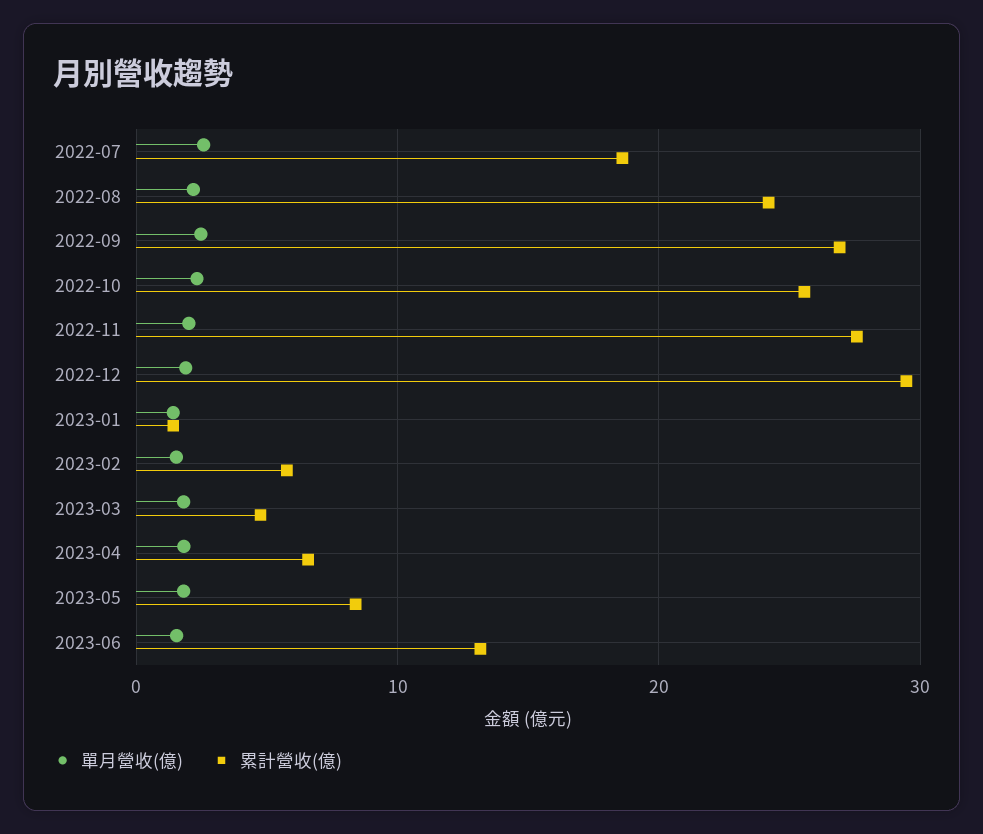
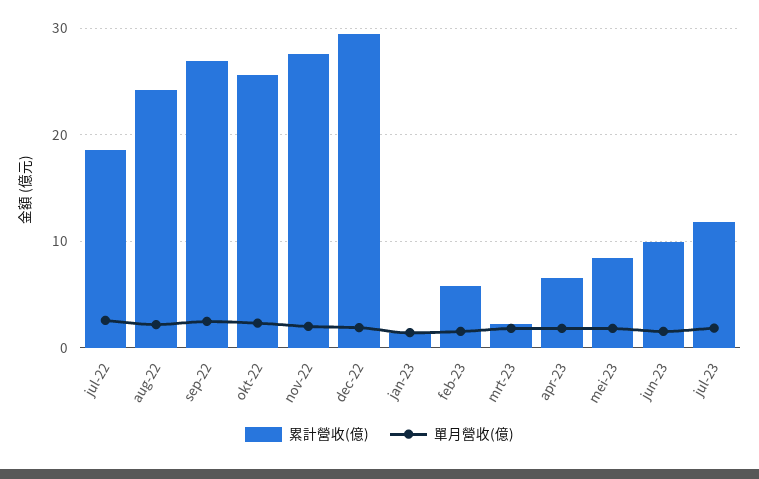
累計營收(億), 2023-03: 5 -> 2
累計營收(億), 2023-06: 13 -> 10
累計營收(億), jul-23: none -> 12
單月營收(億), jul-23: none -> 2

